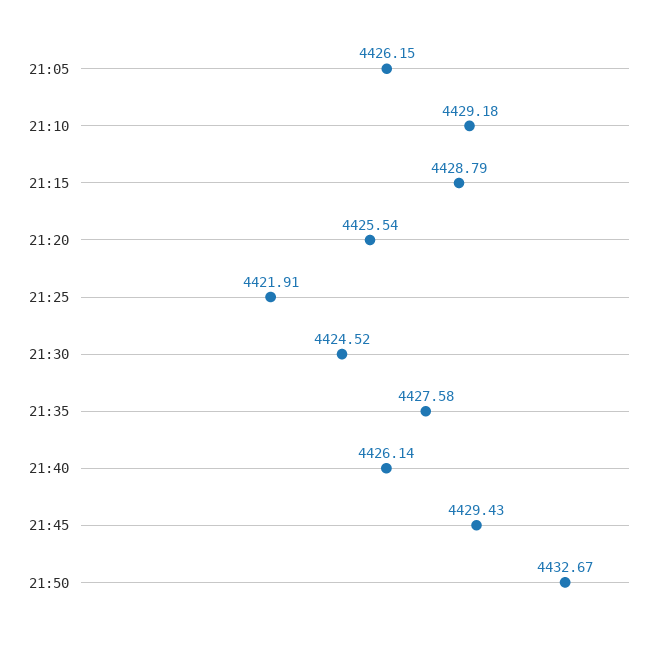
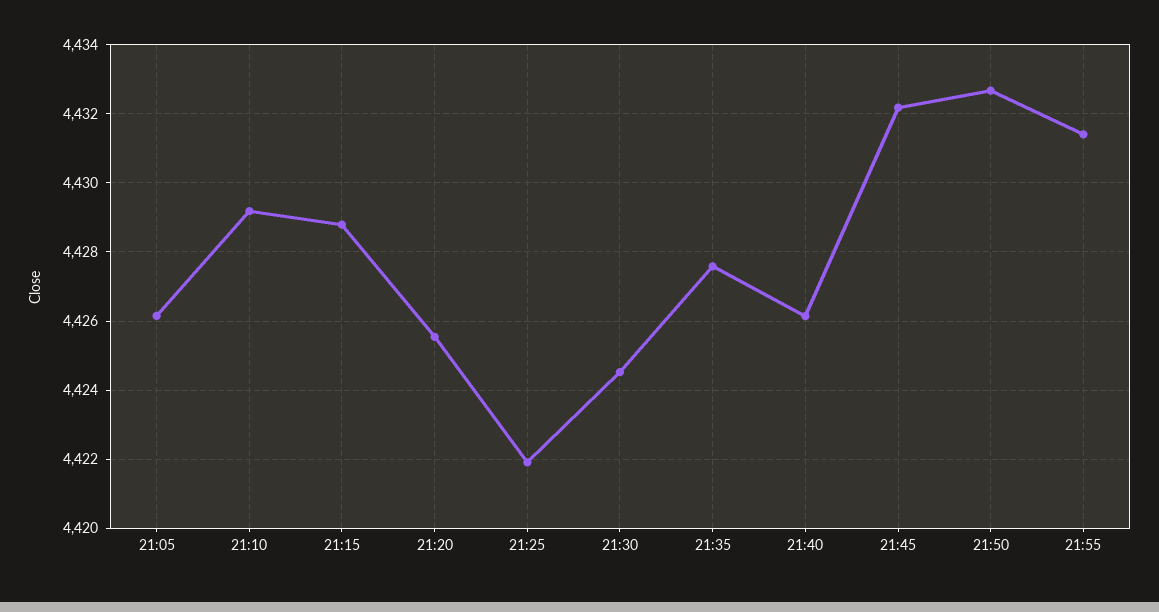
21:45: 4429.43 -> 4432.2
21:55: none -> 4431.4

